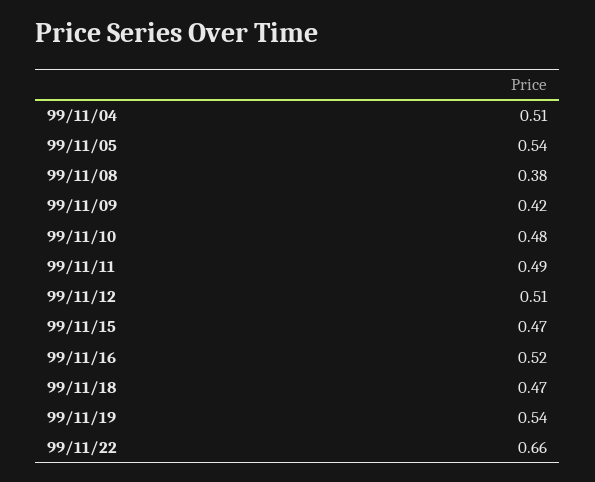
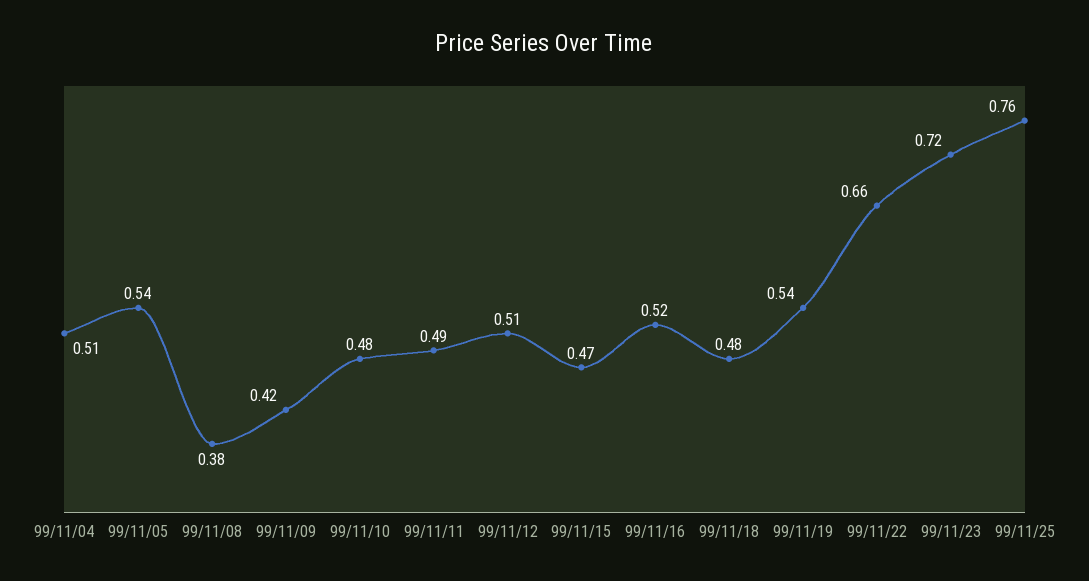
99/11/18: 0.47 -> 0.48
99/11/23: none -> 0.72
99/11/25: none -> 0.76

